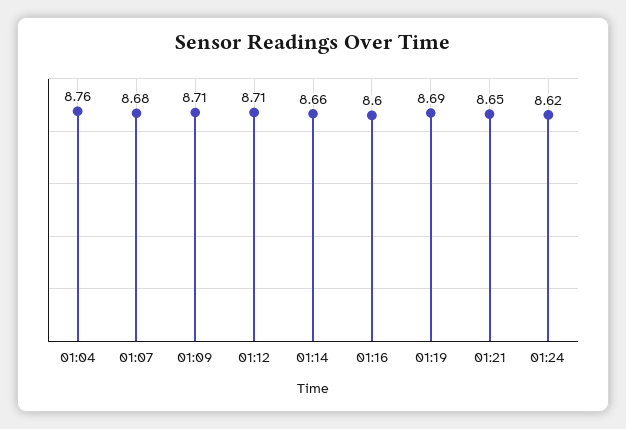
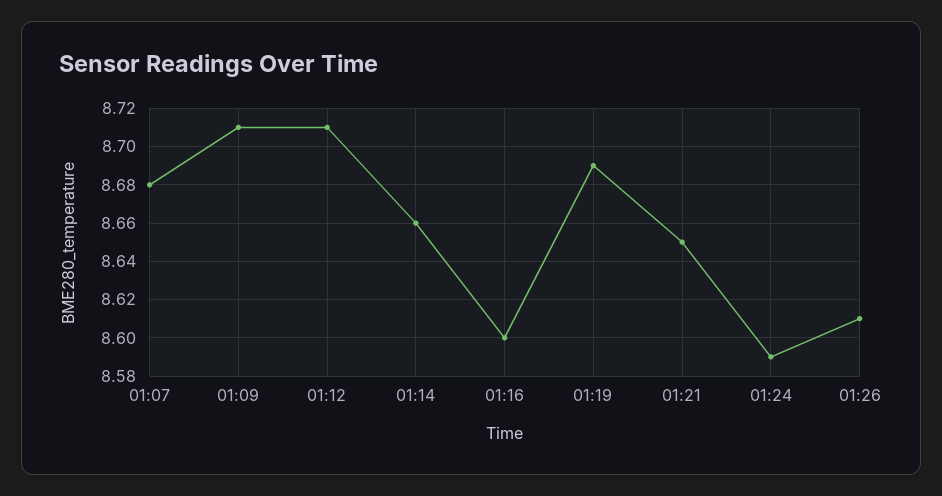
01:04: 8.76 -> none
01:24: 8.62 -> 8.59
01:26: none -> 8.61

